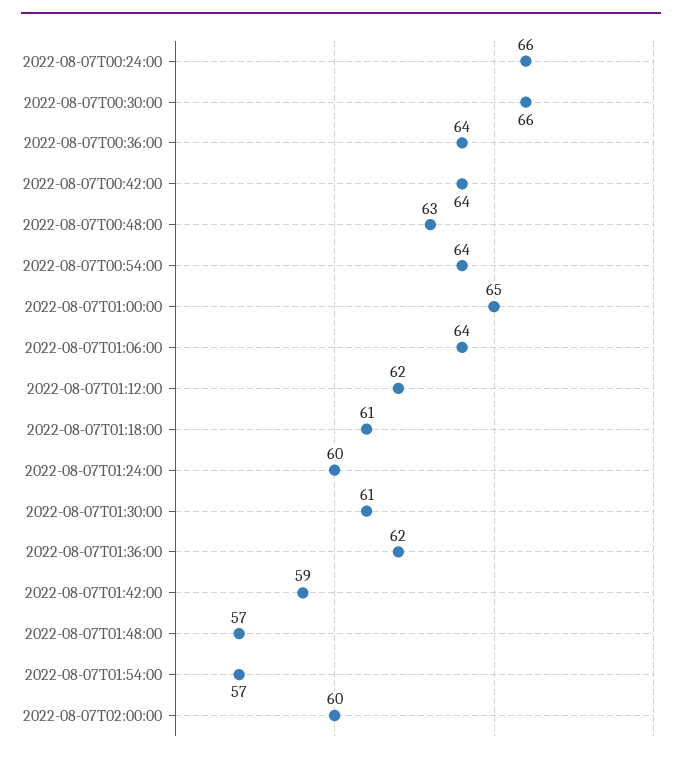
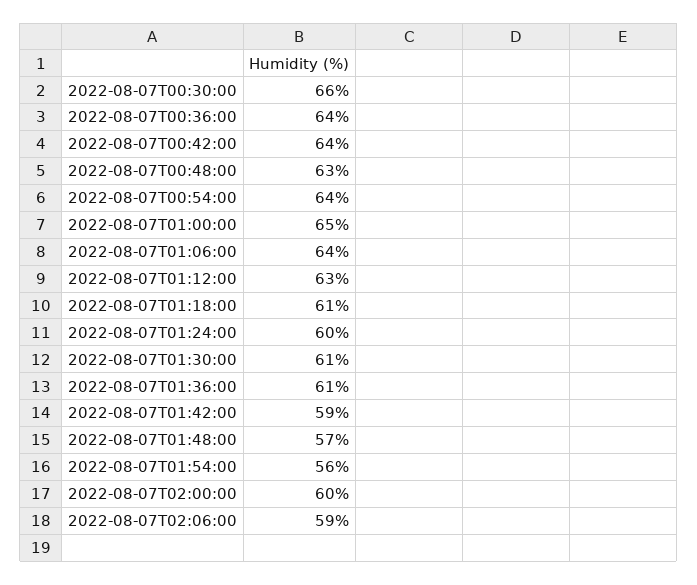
2022-08-07T00:24:00: 66 -> none
2022-08-07T01:12:00: 62 -> 63
2022-08-07T01:36:00: 62 -> 61
2022-08-07T01:54:00: 57 -> 56
2022-08-07T02:06:00: none -> 59

